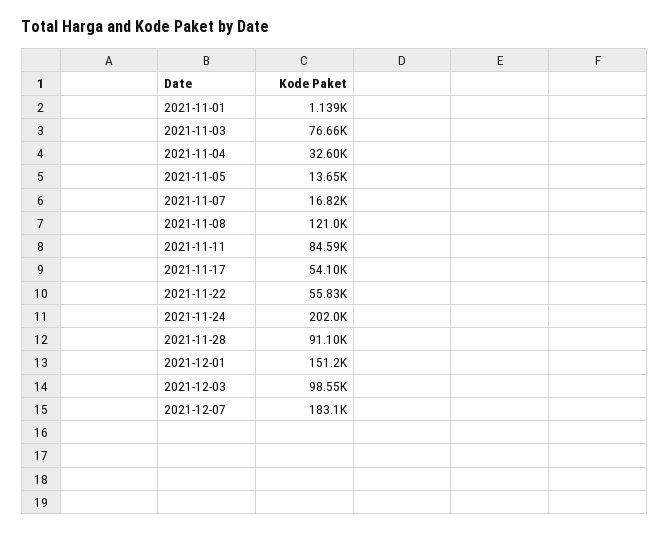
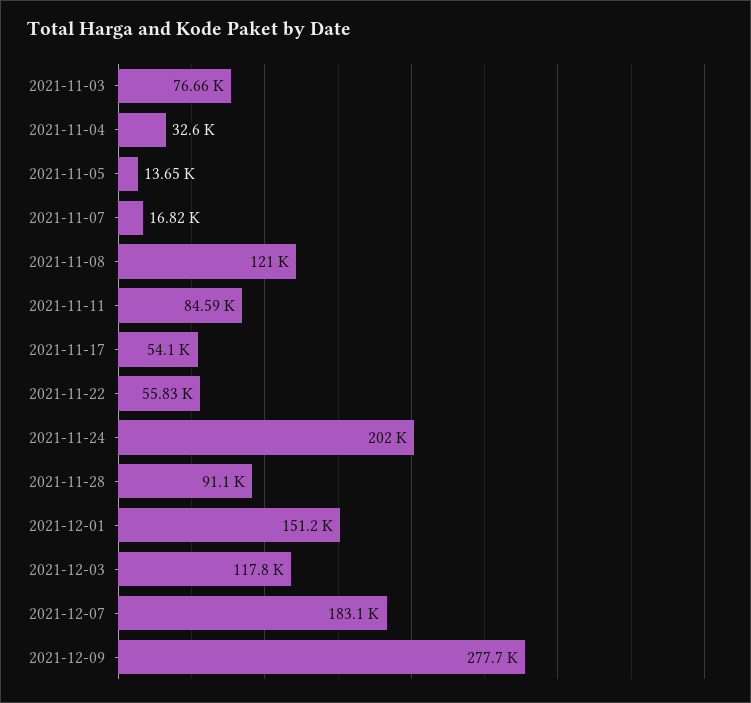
2021-11-01: 1139 -> none
2021-12-03: 98550 -> 117800
2021-12-09: none -> 277700

